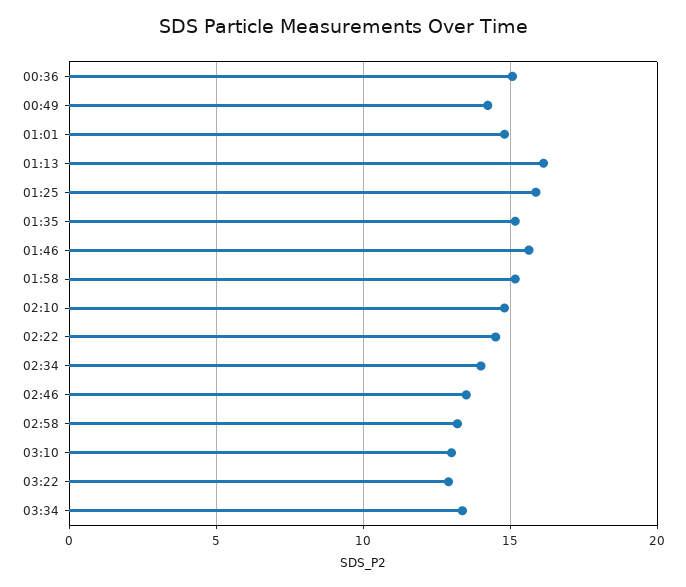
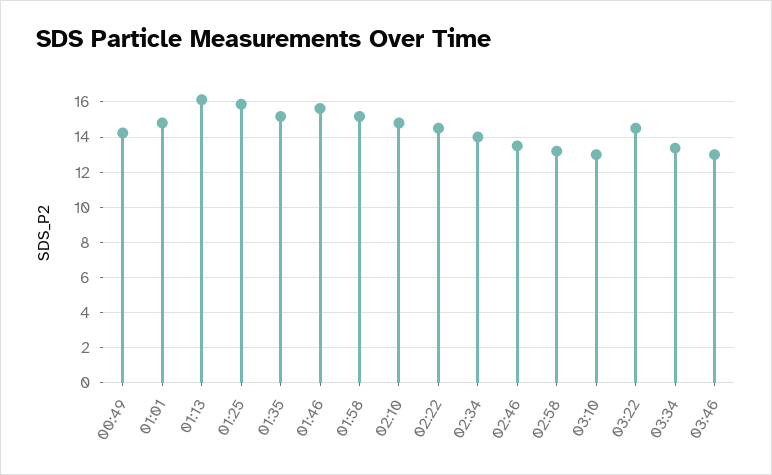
00:36: 15 -> none
03:22: 13 -> 14.5
03:46: none -> 13

